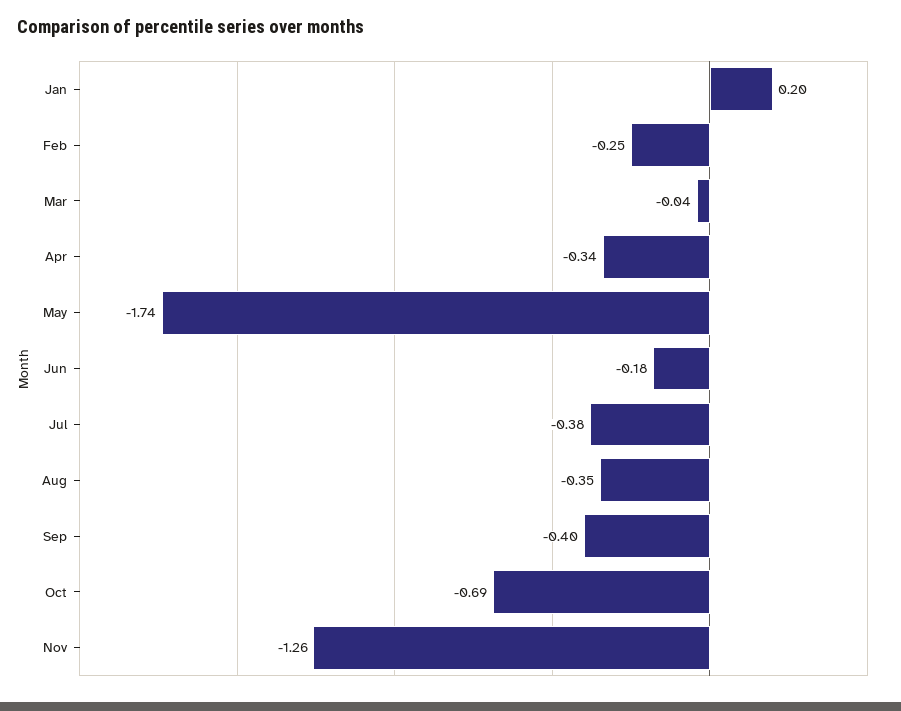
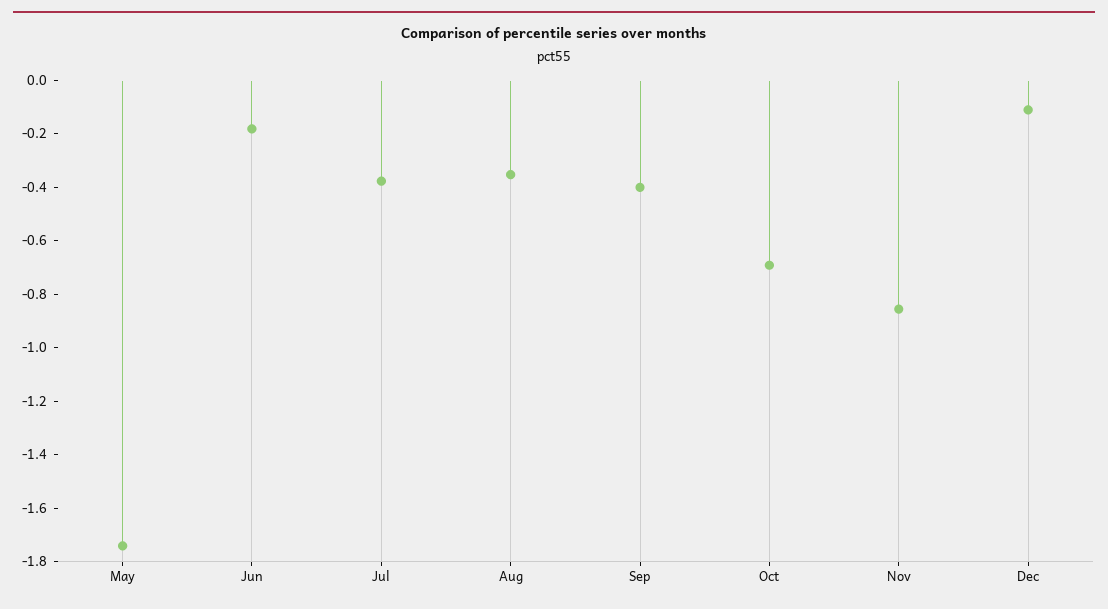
Jan: 0.2 -> none
Feb: -0.25 -> none
Mar: -0.04 -> none
Apr: -0.34 -> none
Nov: -1.26 -> -0.85
Dec: none -> -0.1

